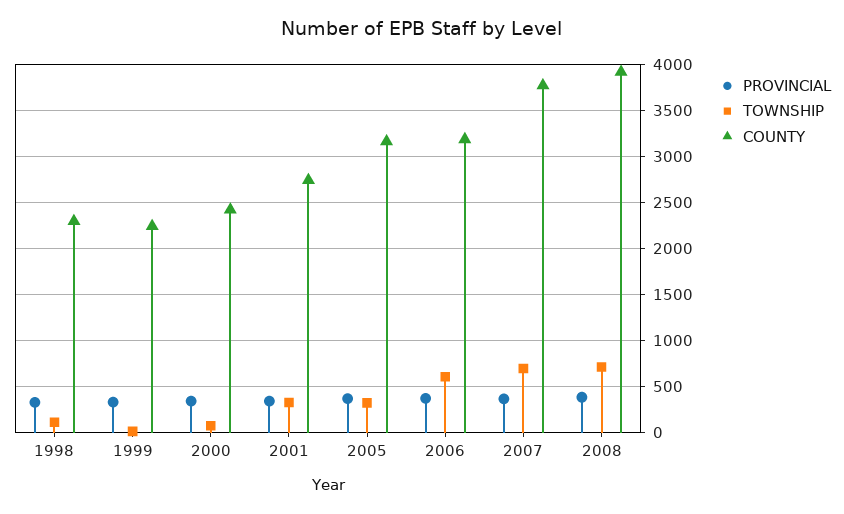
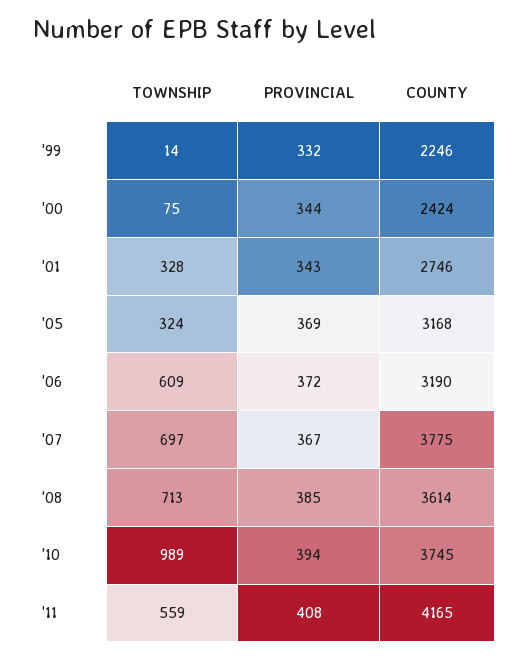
PROVINCIAL, 1998: 300 -> none
TOWNSHIP, 1998: 100 -> none
COUNTY, 1998: 2300 -> none
COUNTY, 2008: 3900 -> 3614
TOWNSHIP, '10: none -> 989
PROVINCIAL, '10: none -> 394
COUNTY, '10: none -> 3745
TOWNSHIP, '11: none -> 559
PROVINCIAL, '11: none -> 408
COUNTY, '11: none -> 4165

